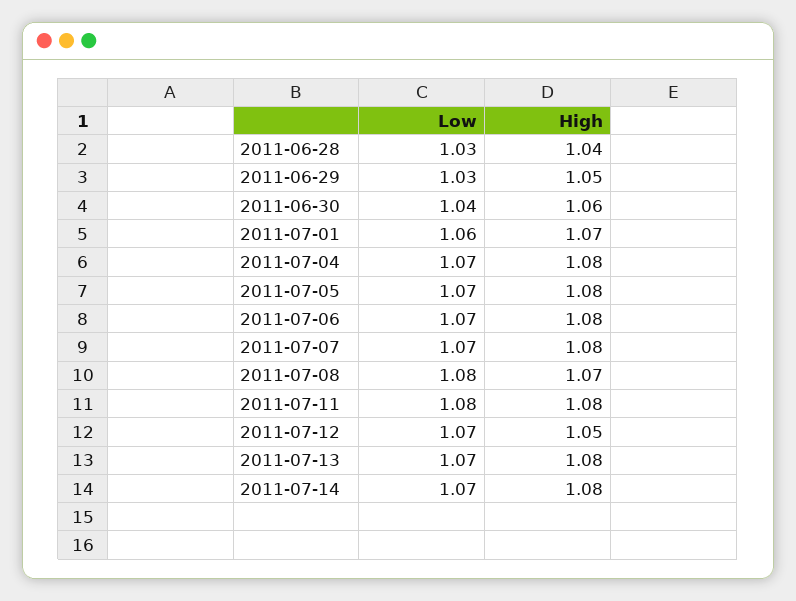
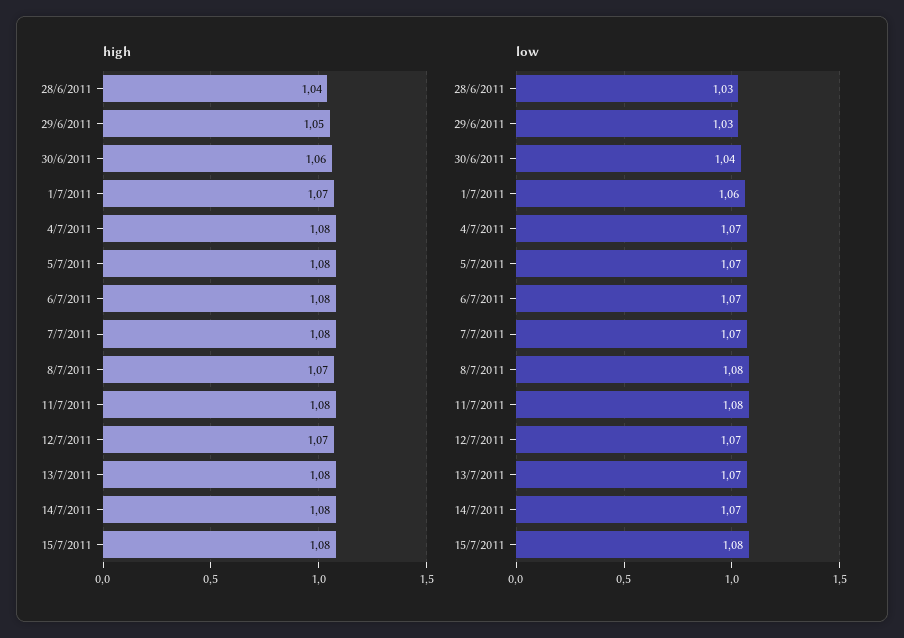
High, 2011-07-12: 1.05 -> 1.07
High, 15/7/2011: none -> 1.08
Low, 15/7/2011: none -> 1.08

